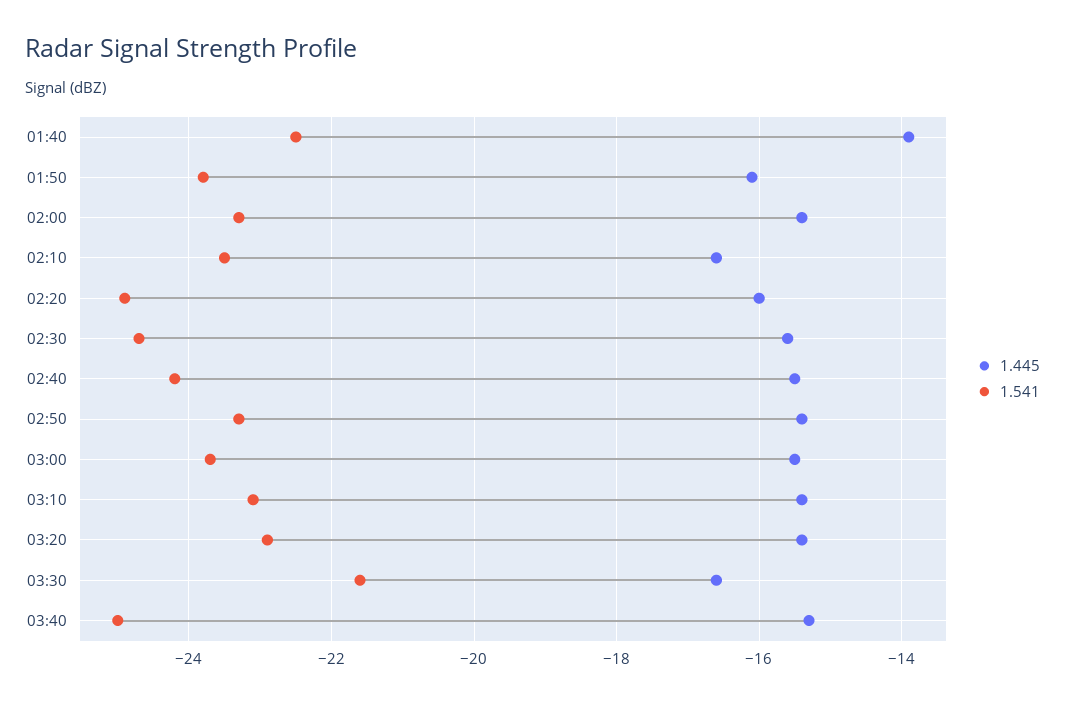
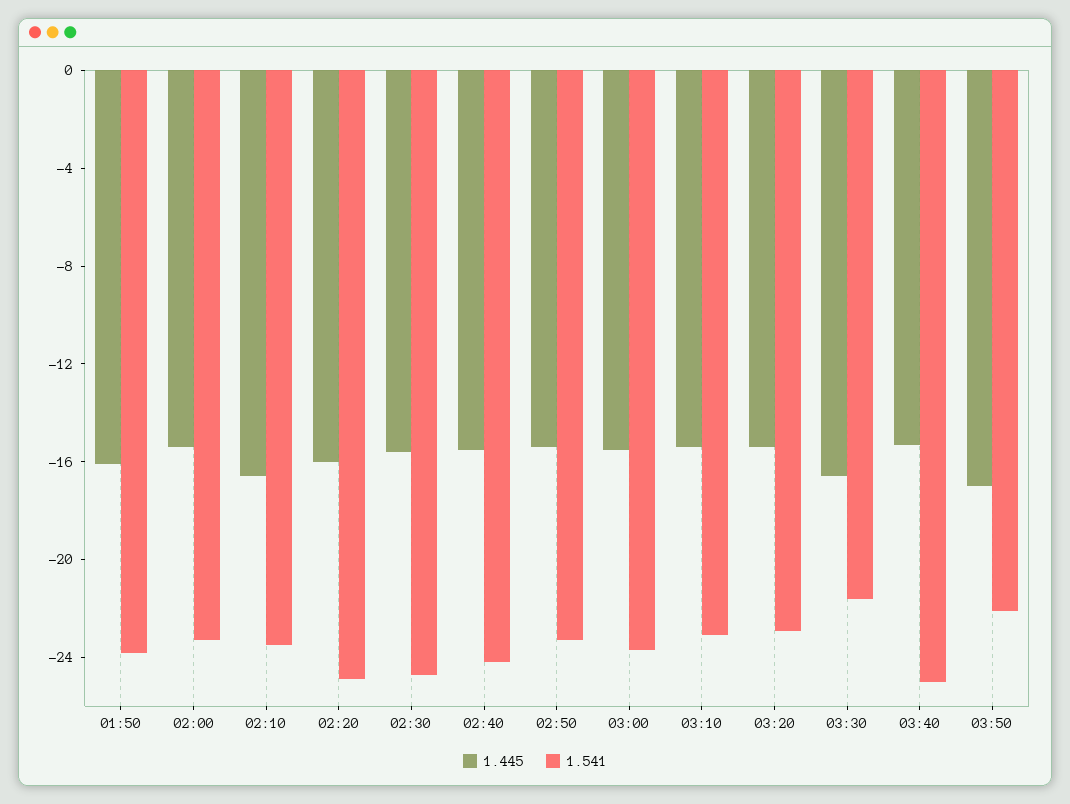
1.445, 01:40: -14 -> none
1.541, 01:40: -22.5 -> none
1.445, 03:50: none -> -17
1.541, 03:50: none -> -22

